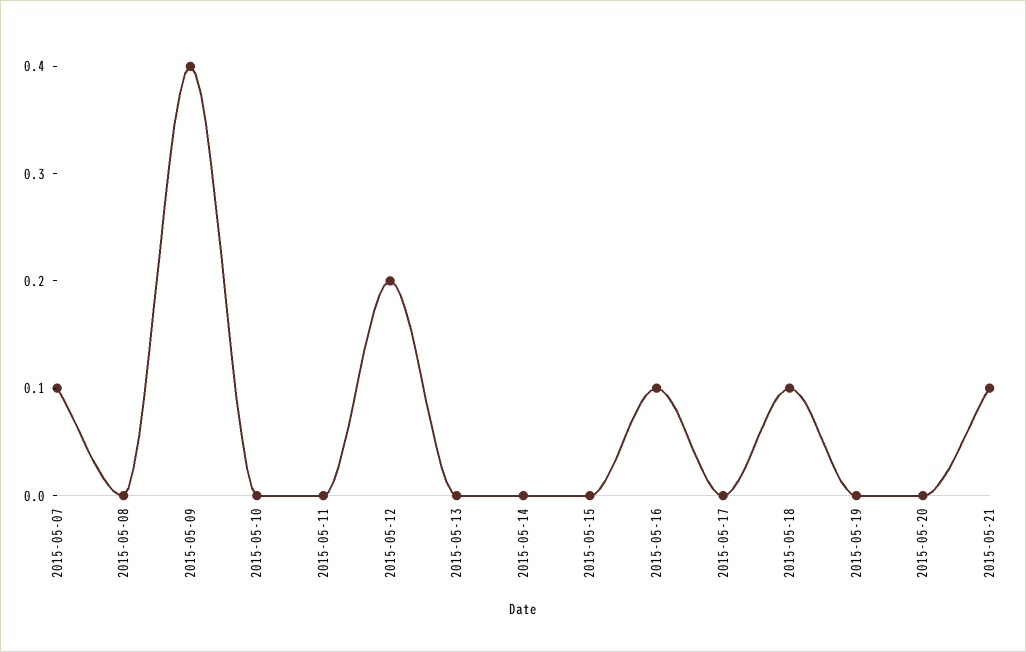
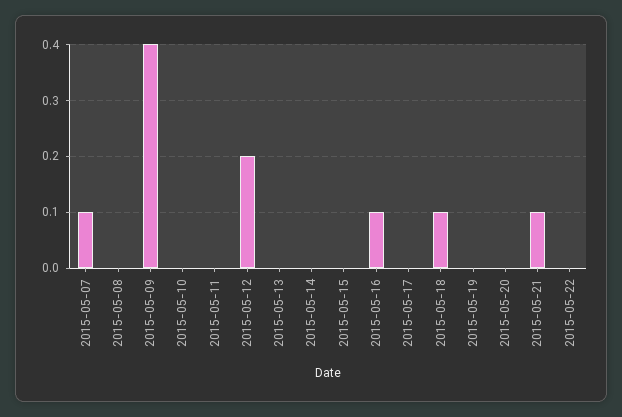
2015-05-22: none -> 0

